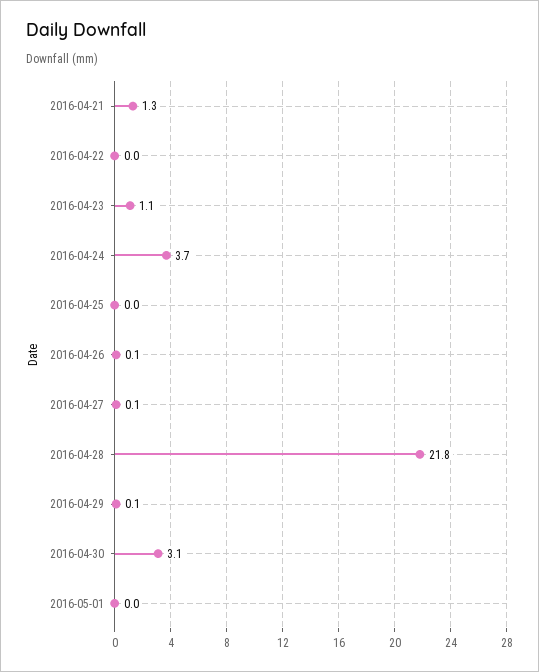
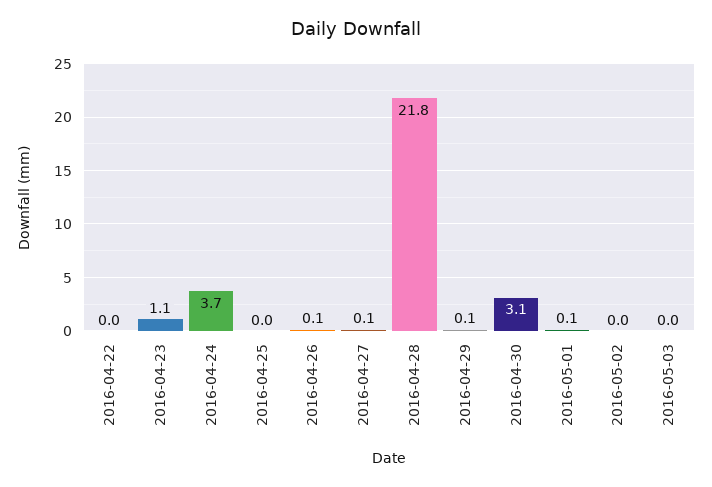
2016-04-21: 1.3 -> none
2016-05-01: 0 -> 0.1
2016-05-02: none -> 0
2016-05-03: none -> 0

